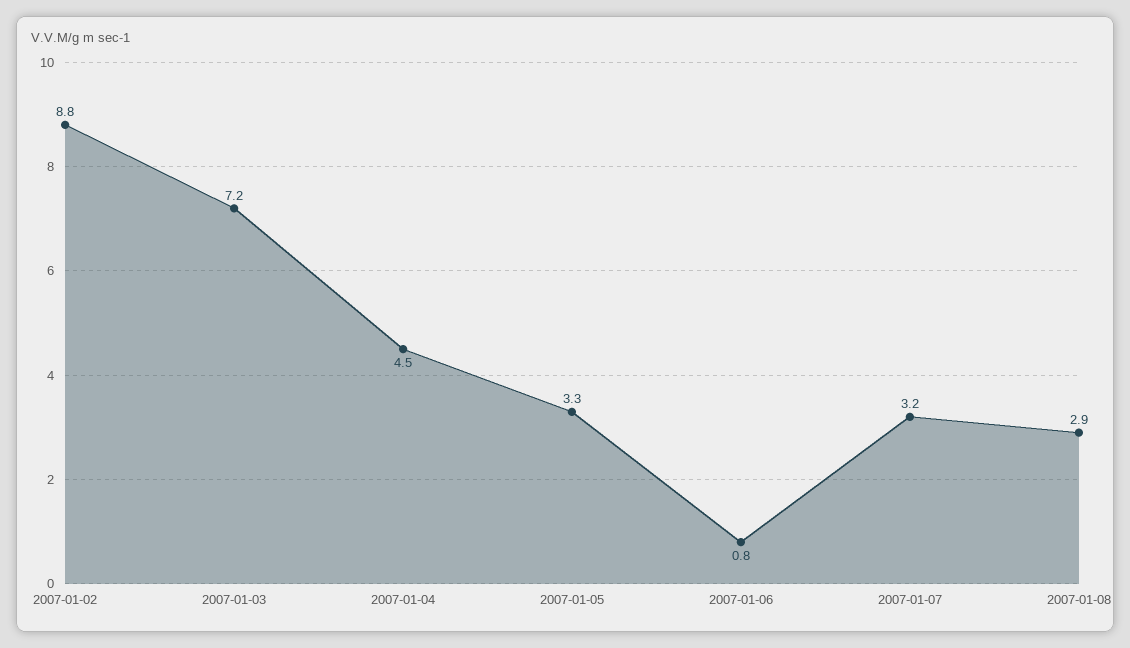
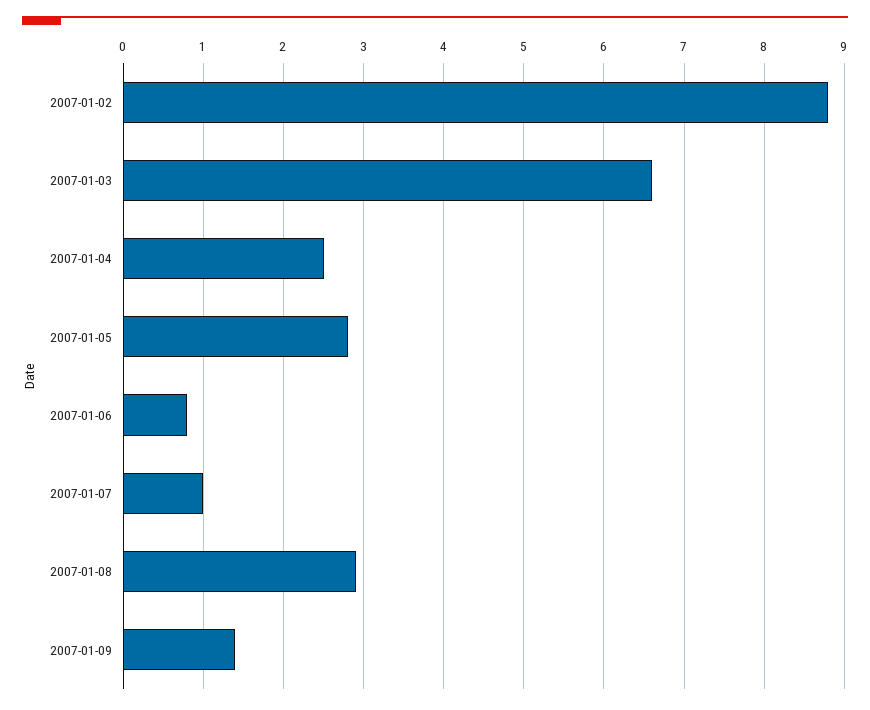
2007-01-03: 7.2 -> 6.6
2007-01-04: 4.5 -> 2.5
2007-01-05: 3.3 -> 2.8
2007-01-07: 3.2 -> 1
2007-01-09: none -> 1.4

